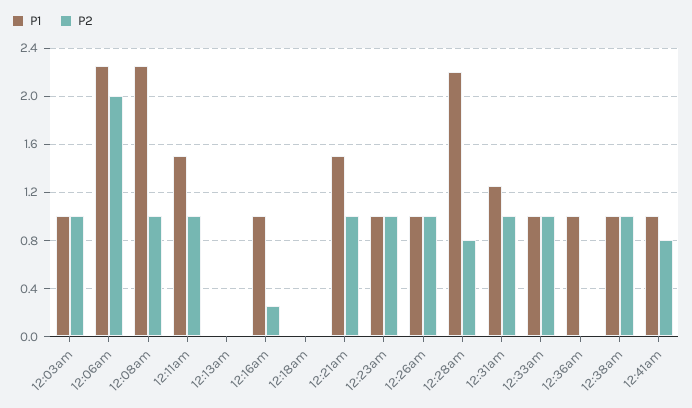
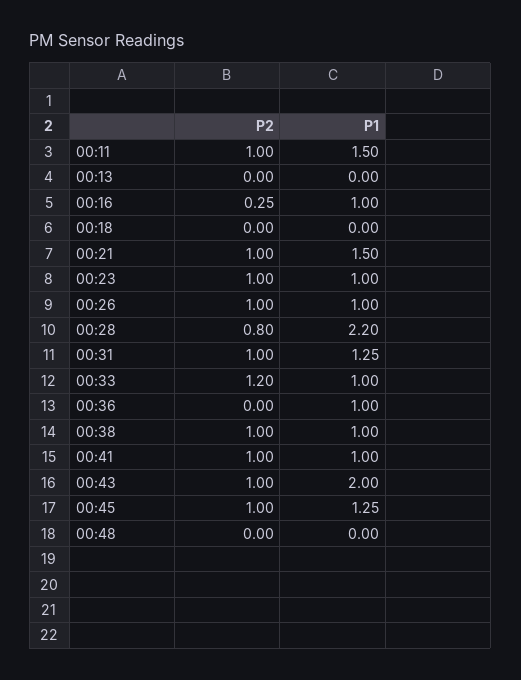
P1, 12:03am: 1 -> none
P2, 12:03am: 1 -> none
P1, 12:06am: 2.25 -> none
P2, 12:06am: 2 -> none
P1, 12:08am: 2.25 -> none
P2, 12:08am: 1 -> none
P2, 12:33am: 1 -> 1.2
P2, 12:41am: 0.8 -> 1
P2, 00:43: none -> 1
P1, 00:43: none -> 2
P2, 00:45: none -> 1
P1, 00:45: none -> 1.25
P2, 00:48: none -> 0
P1, 00:48: none -> 0

